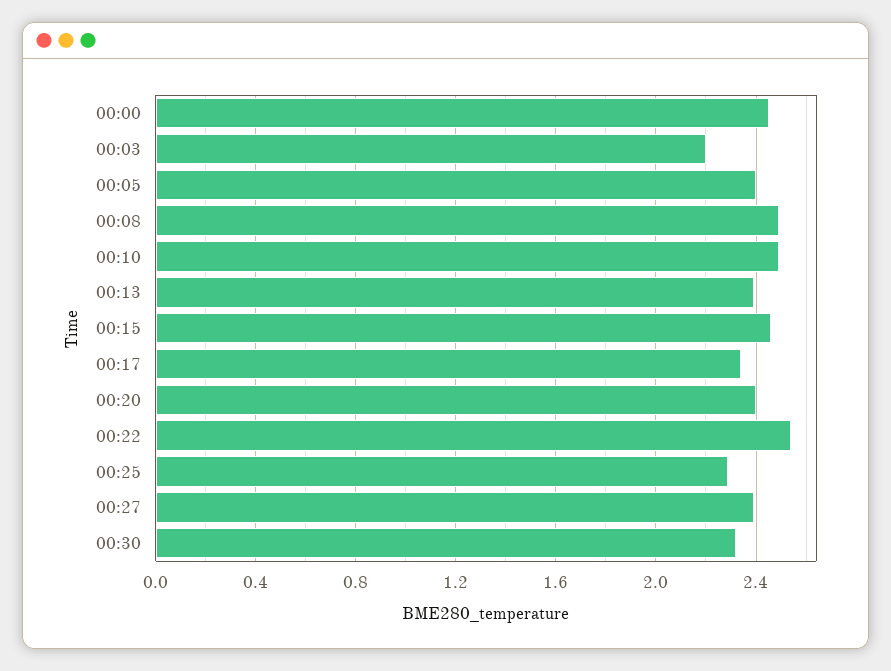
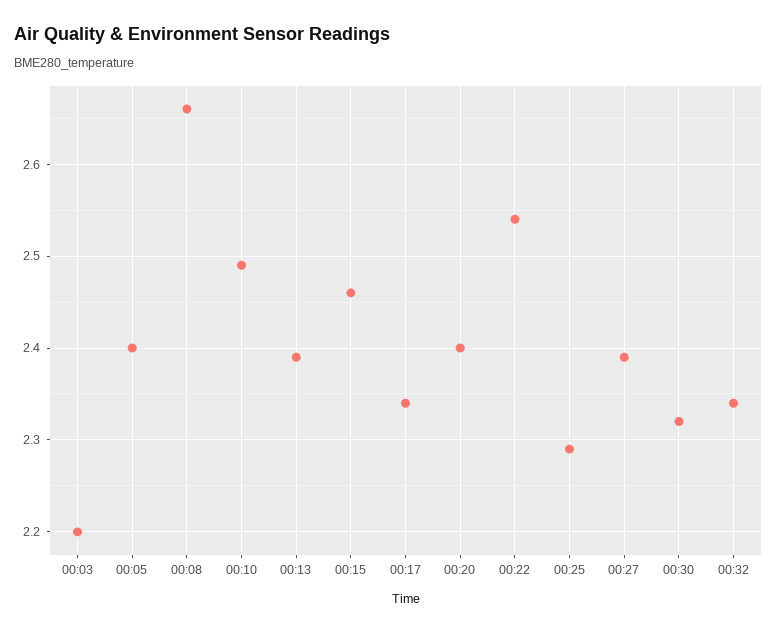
00:00: 2.45 -> none
00:08: 2.5 -> 2.66
00:32: none -> 2.34

